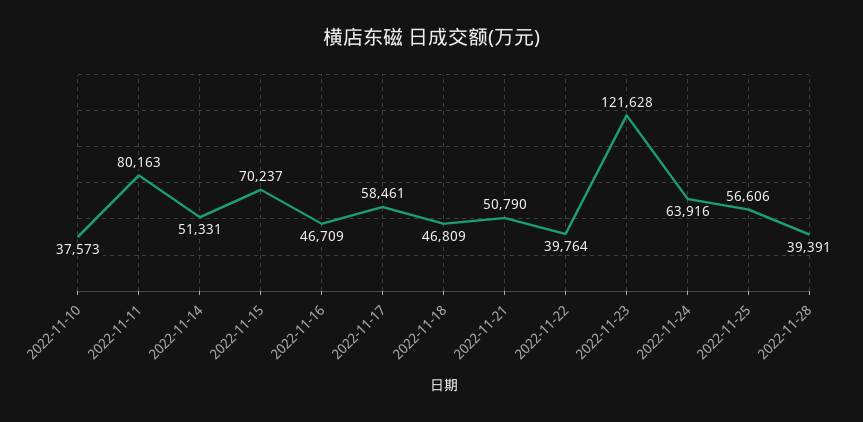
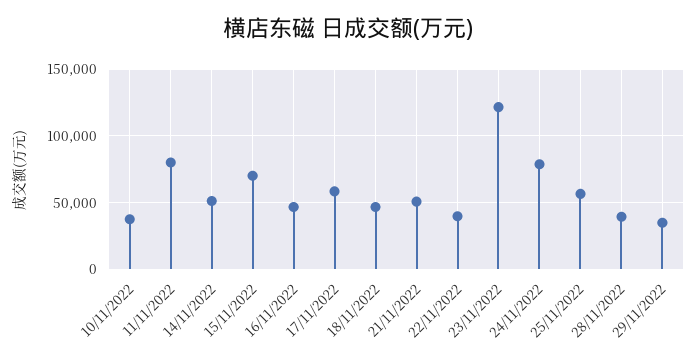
2022-11-24: 63916 -> 80000
29/11/2022: none -> 35000

